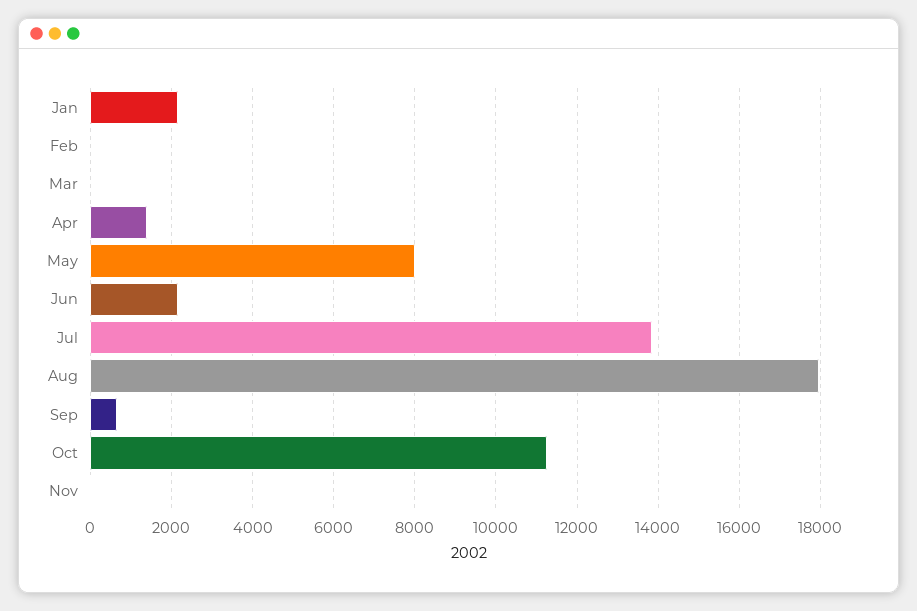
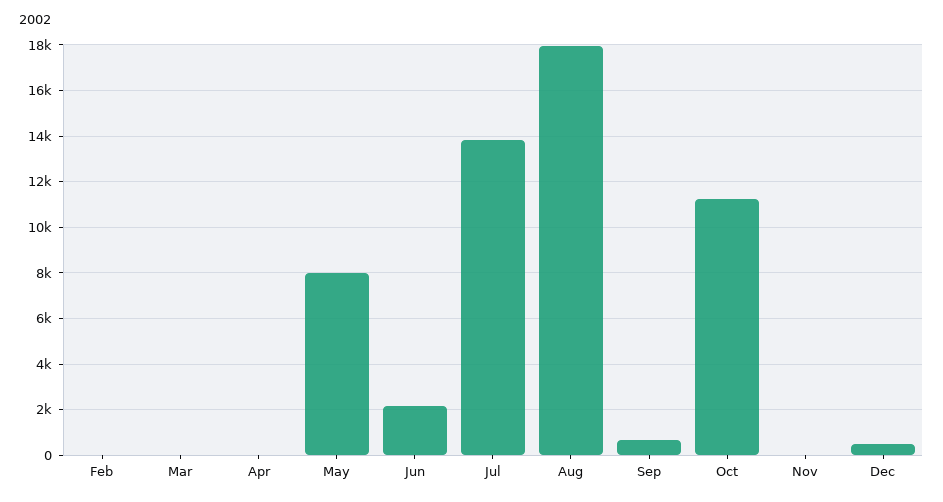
Jan: 2200 -> none
Apr: 1400 -> 0
Dec: none -> 500

